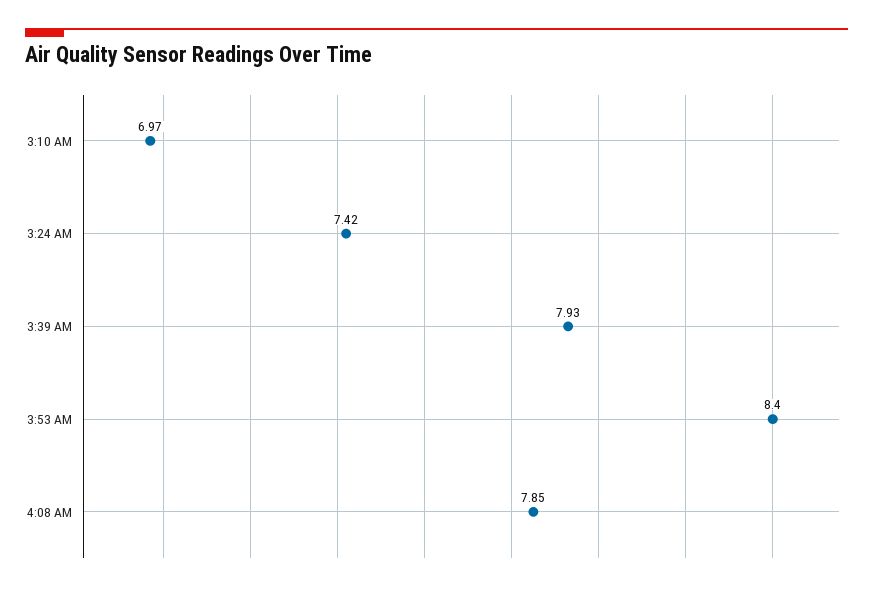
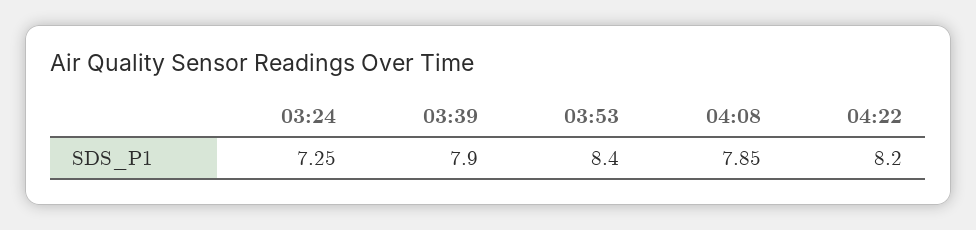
3:10 AM: 6.97 -> none
3:24 AM: 7.42 -> 7.25
3:39 AM: 7.93 -> 7.9
04:22: none -> 8.2

